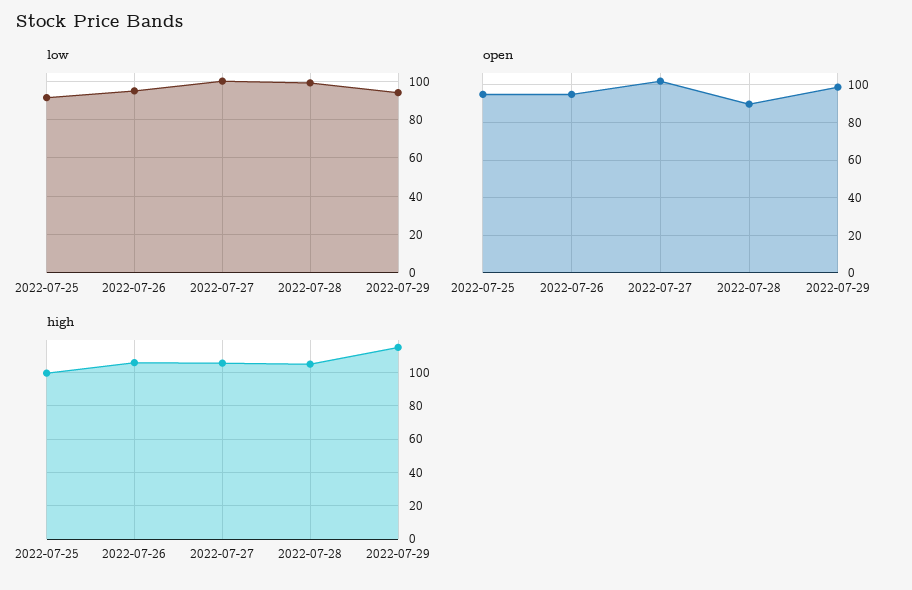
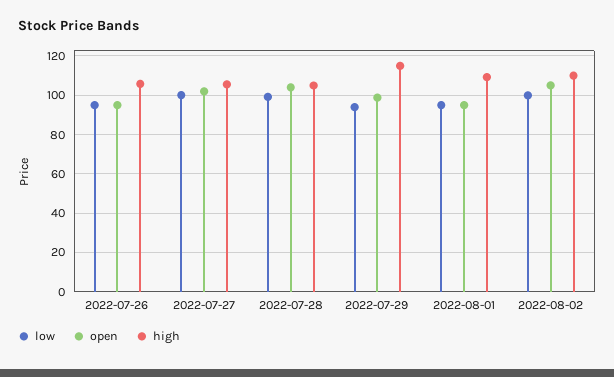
low, 2022-07-25: 90 -> none
open, 2022-07-25: 95 -> none
open, 2022-07-28: 90 -> 105
high, 2022-07-25: 100 -> none
low, 2022-08-01: none -> 95
open, 2022-08-01: none -> 95
high, 2022-08-01: none -> 110
low, 2022-08-02: none -> 100
open, 2022-08-02: none -> 105
high, 2022-08-02: none -> 110

